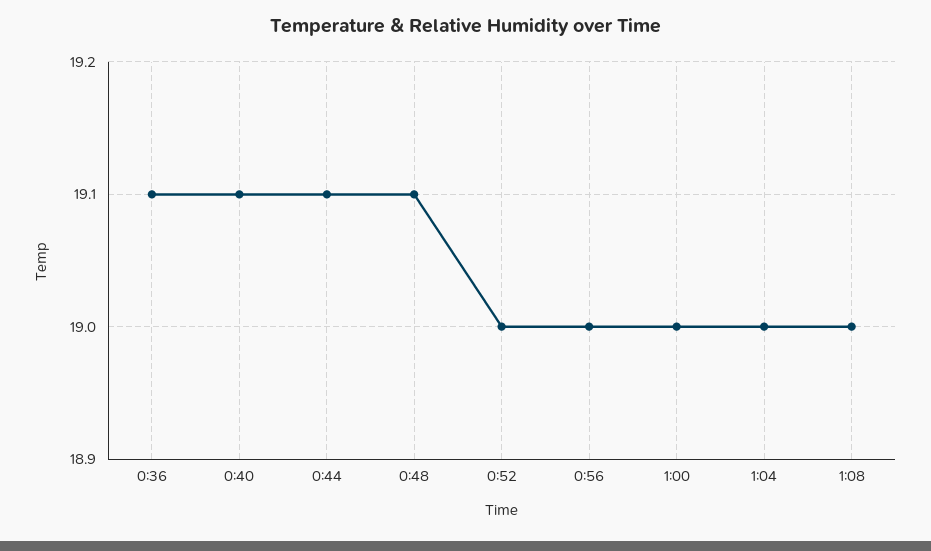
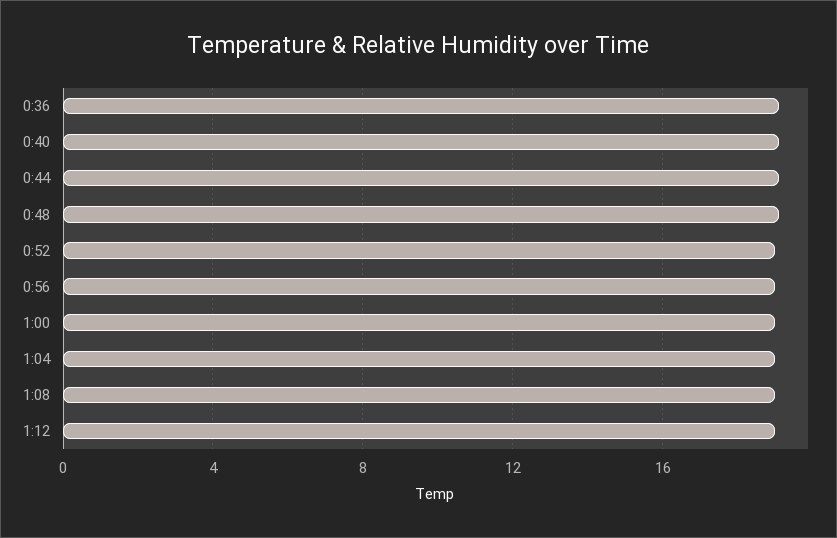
1:12: none -> 19

